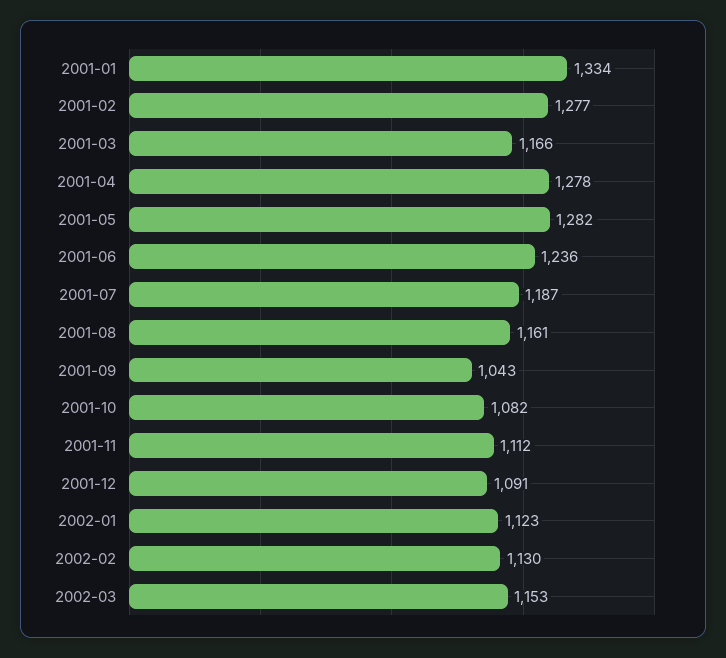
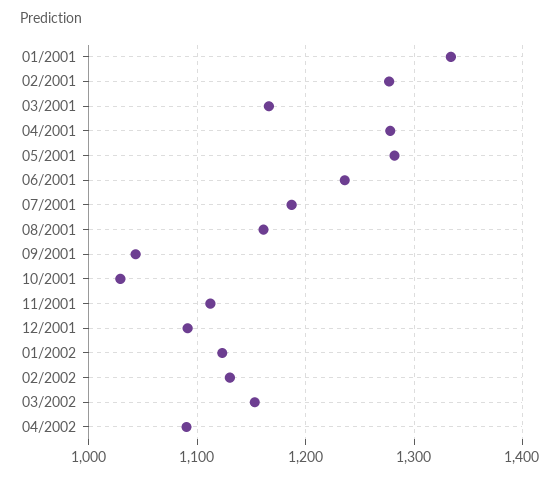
2001-10: 1082 -> 1030
04/2002: none -> 1090

